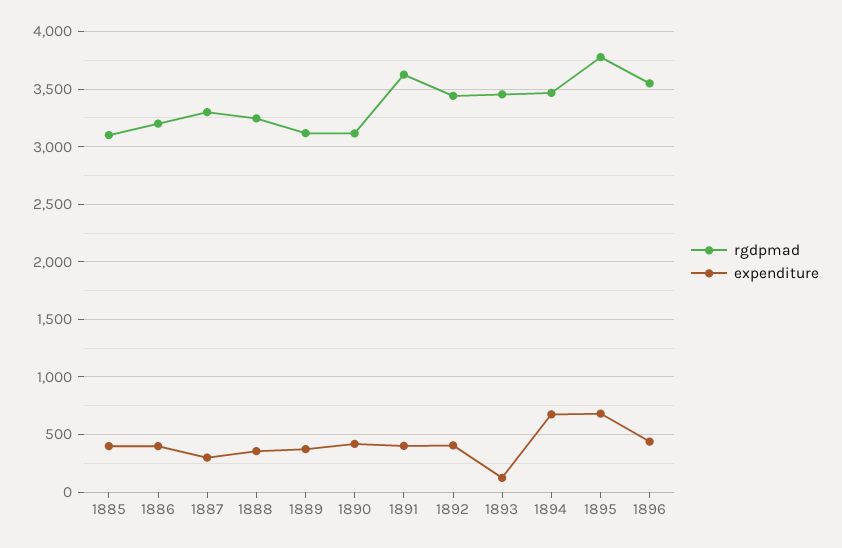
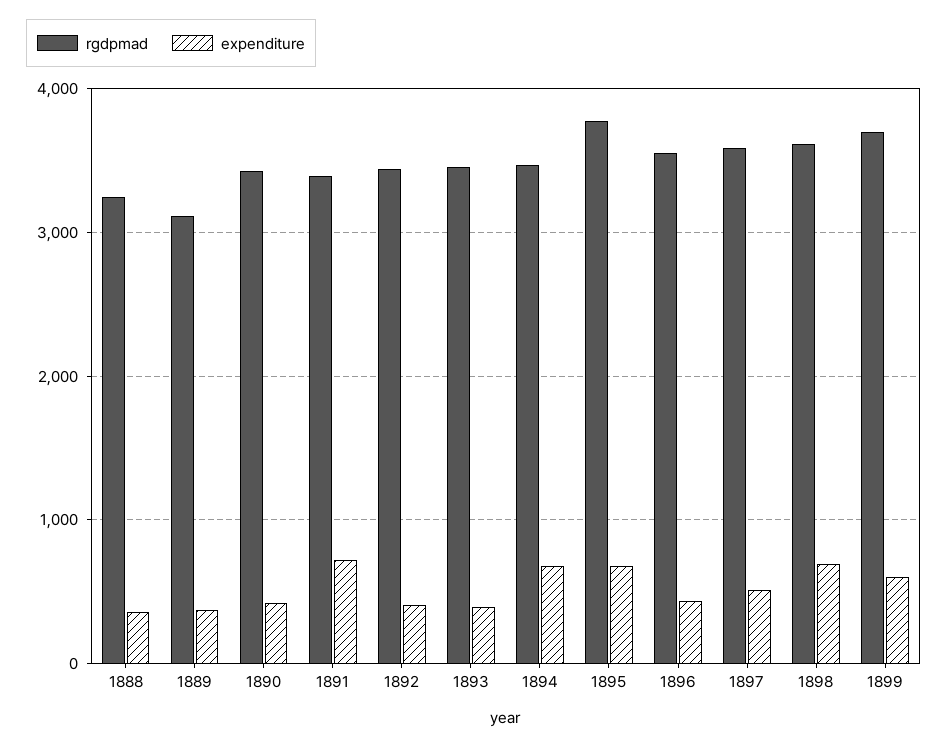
rgdpmad, 1885: 3100 -> none
expenditure, 1885: 400 -> none
rgdpmad, 1886: 3200 -> none
expenditure, 1886: 400 -> none
rgdpmad, 1887: 3300 -> none
expenditure, 1887: 300 -> none
rgdpmad, 1890: 3100 -> 3400
rgdpmad, 1891: 3600 -> 3400
expenditure, 1891: 400 -> 700
expenditure, 1893: 100 -> 400
rgdpmad, 1897: none -> 3600
expenditure, 1897: none -> 500
rgdpmad, 1898: none -> 3600
expenditure, 1898: none -> 700
rgdpmad, 1899: none -> 3700
expenditure, 1899: none -> 600

